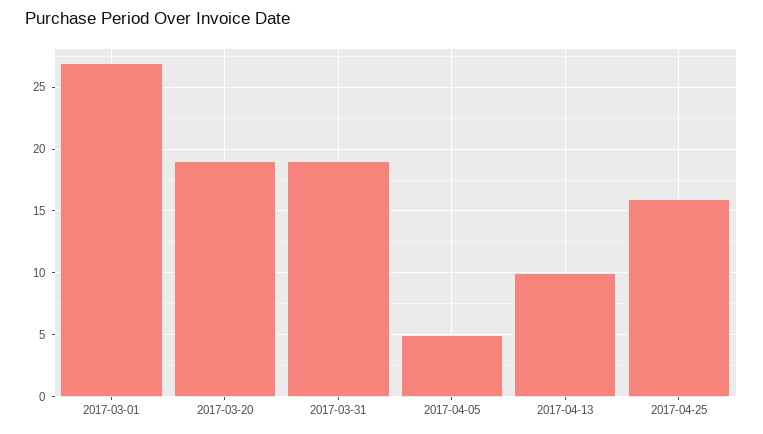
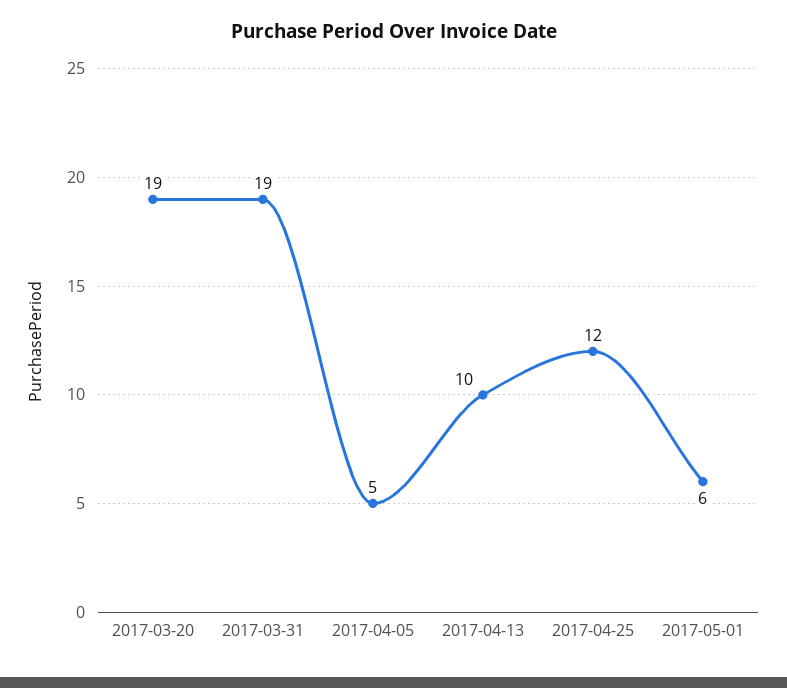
2017-03-01: 27 -> none
2017-04-25: 16 -> 12
2017-05-01: none -> 6

